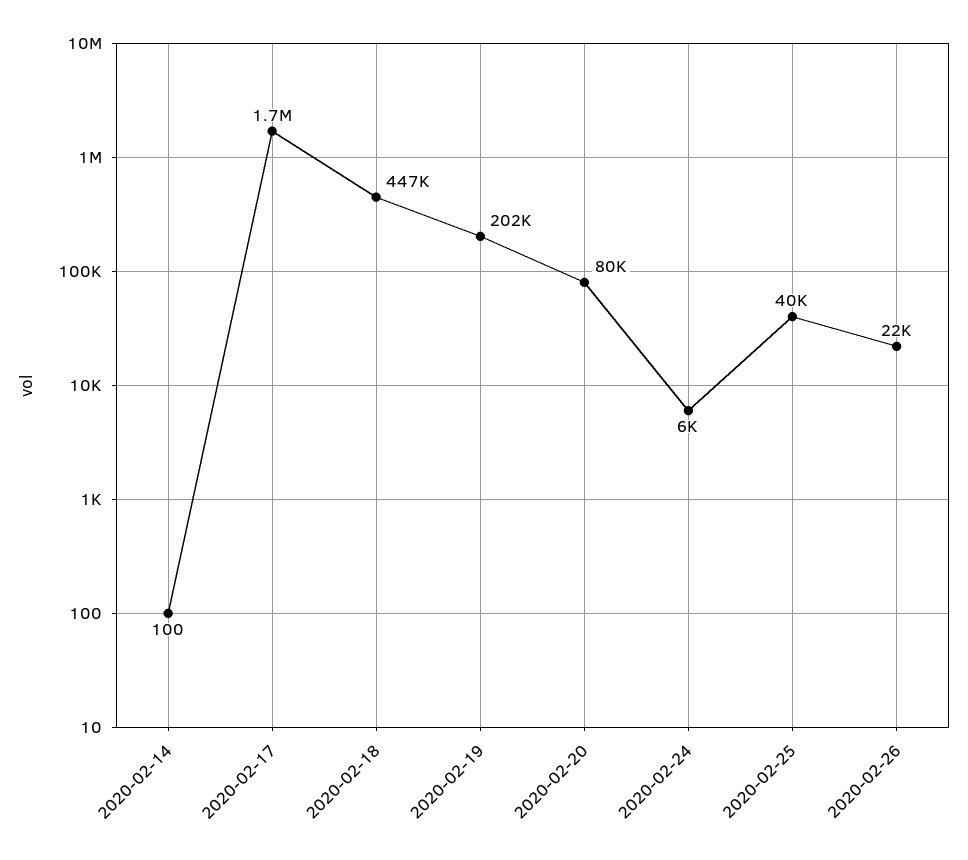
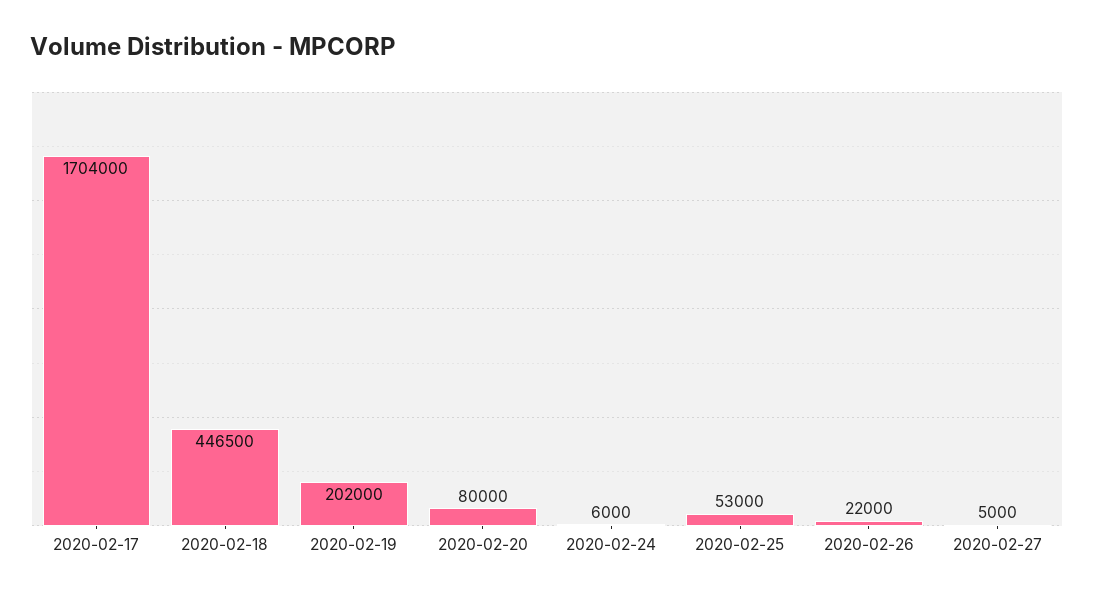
2020-02-14: 100 -> none
2020-02-25: 40000 -> 53000
2020-02-27: none -> 5000

